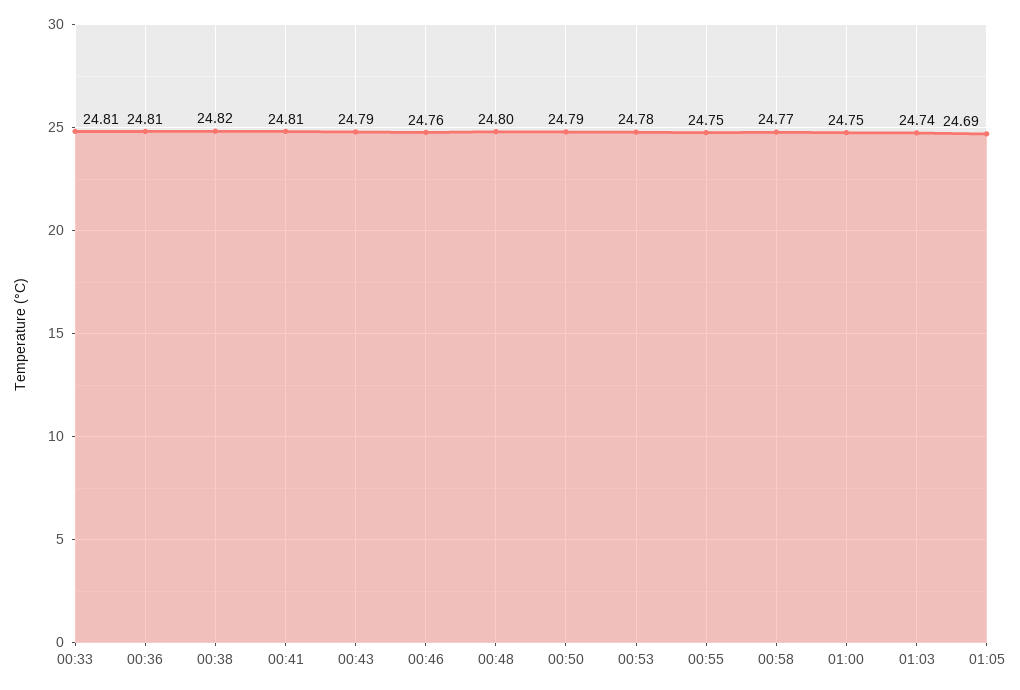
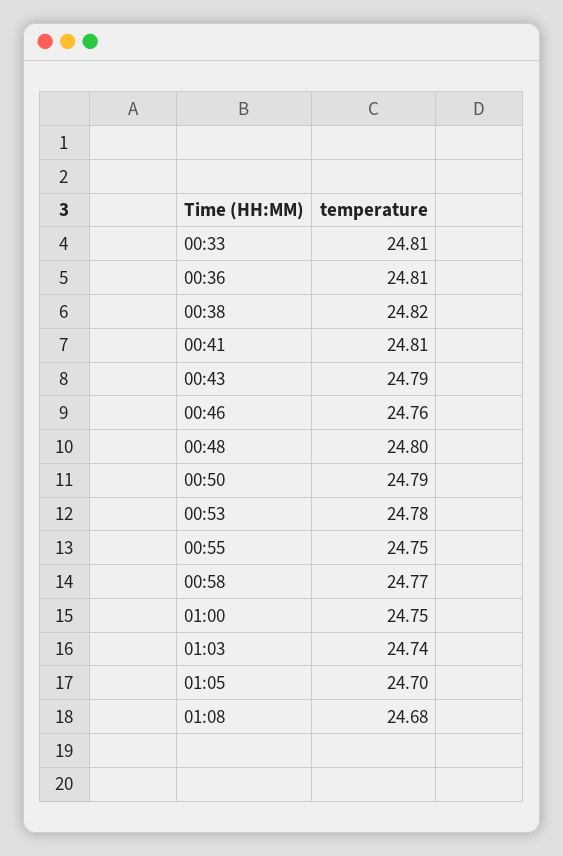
01:05: 24.69 -> 24.7
01:08: none -> 24.68

